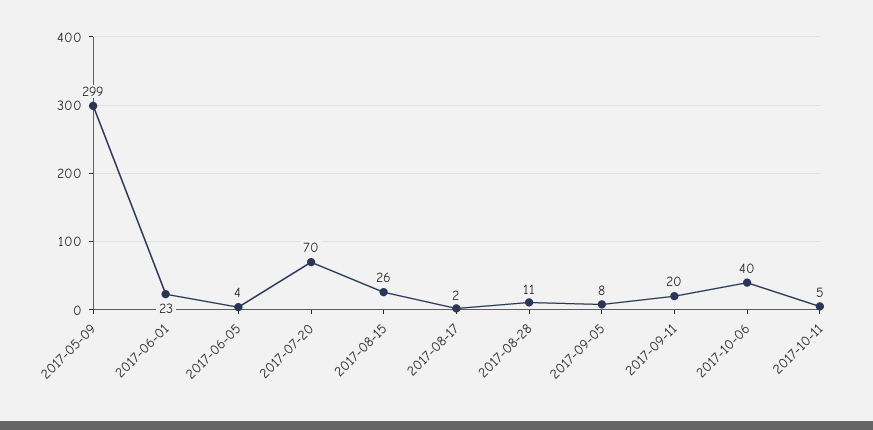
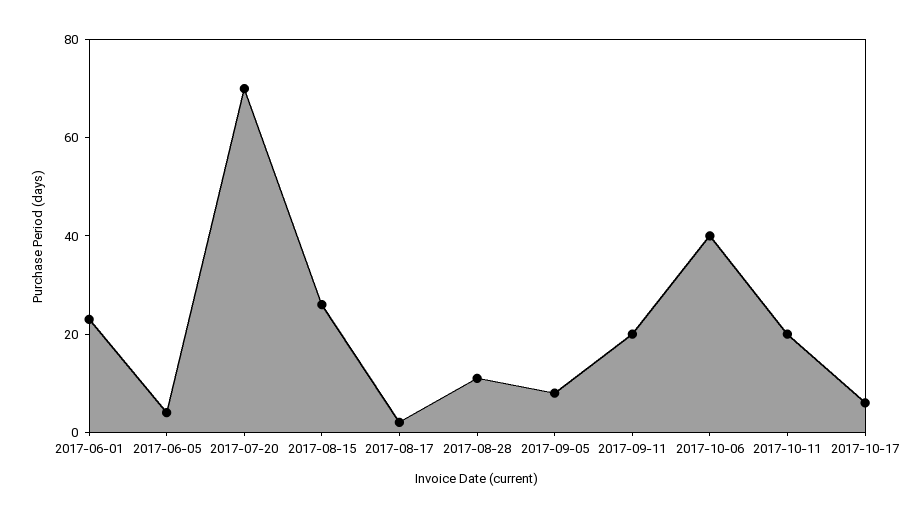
2017-05-09: 299 -> none
2017-10-11: 5 -> 20
2017-10-17: none -> 5

